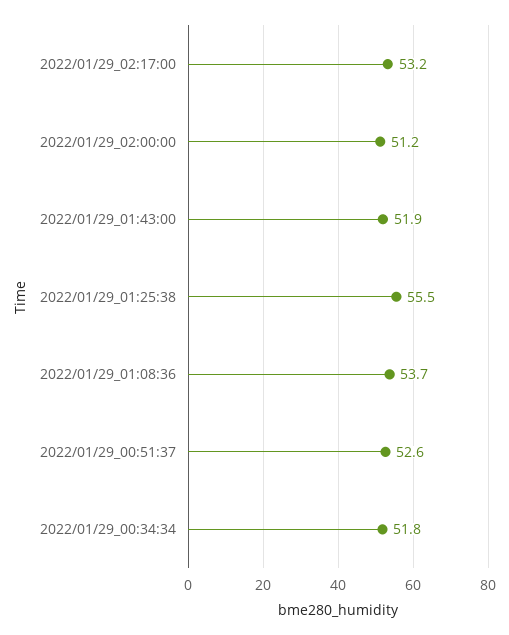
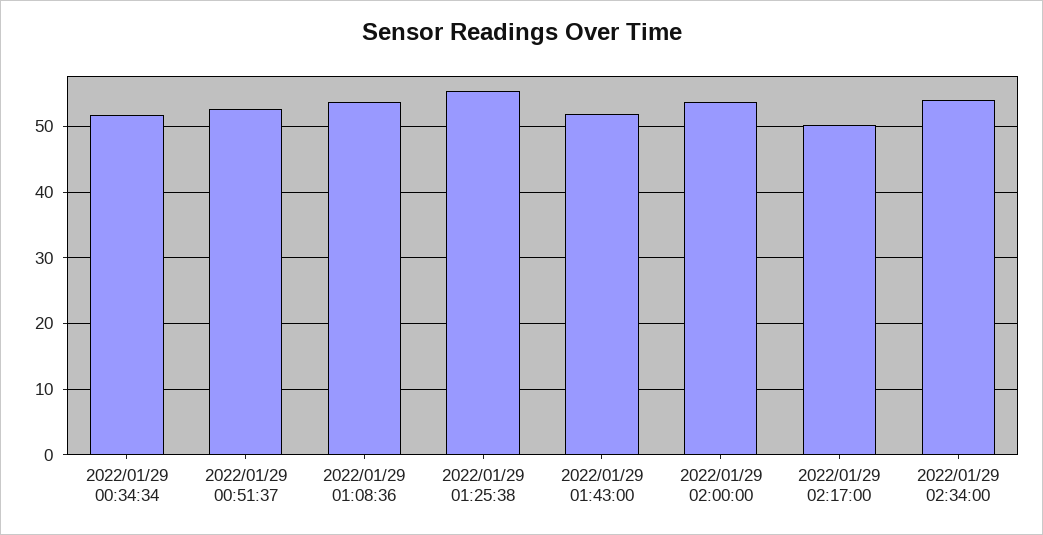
2022/01/29_02:17:00: 53.2 -> 50
2022/01/29_02:00:00: 51.2 -> 54
2022/01/29 02:34:00: none -> 54

